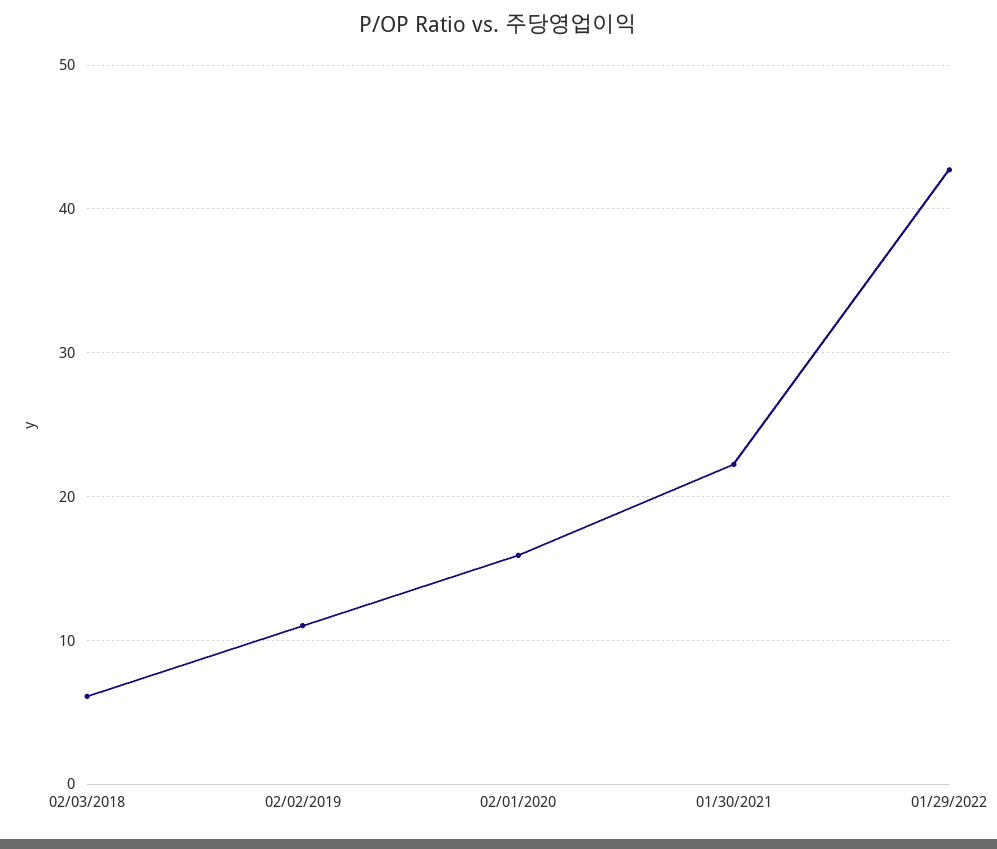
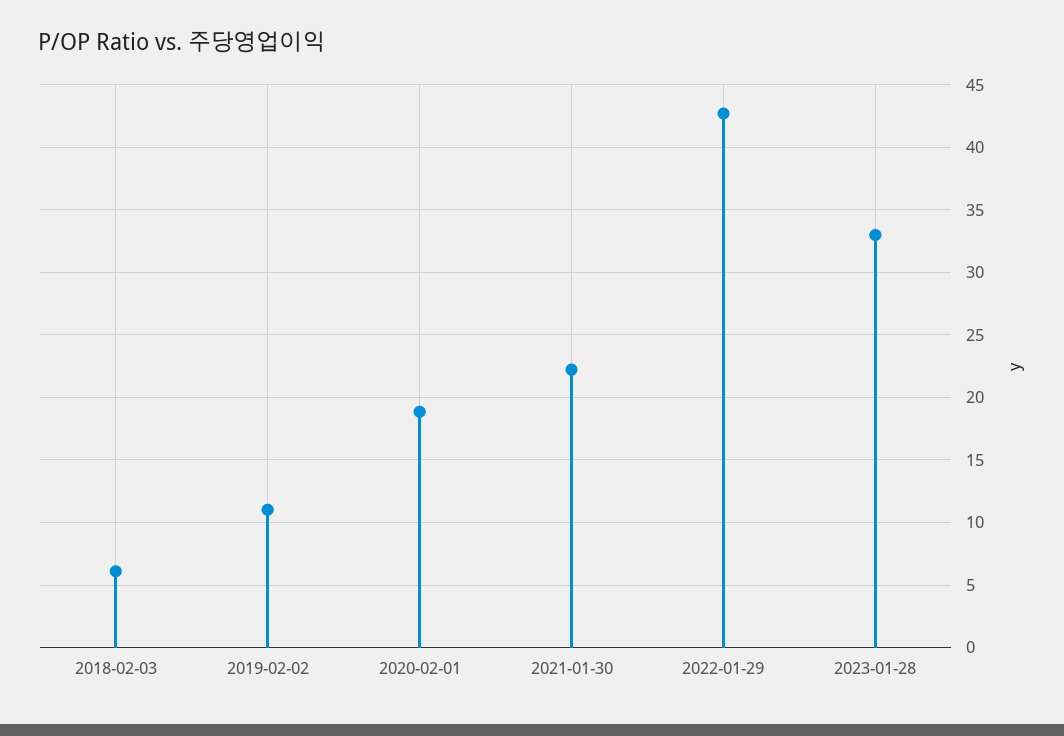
02/01/2020: 16 -> 19
2023-01-28: none -> 33

